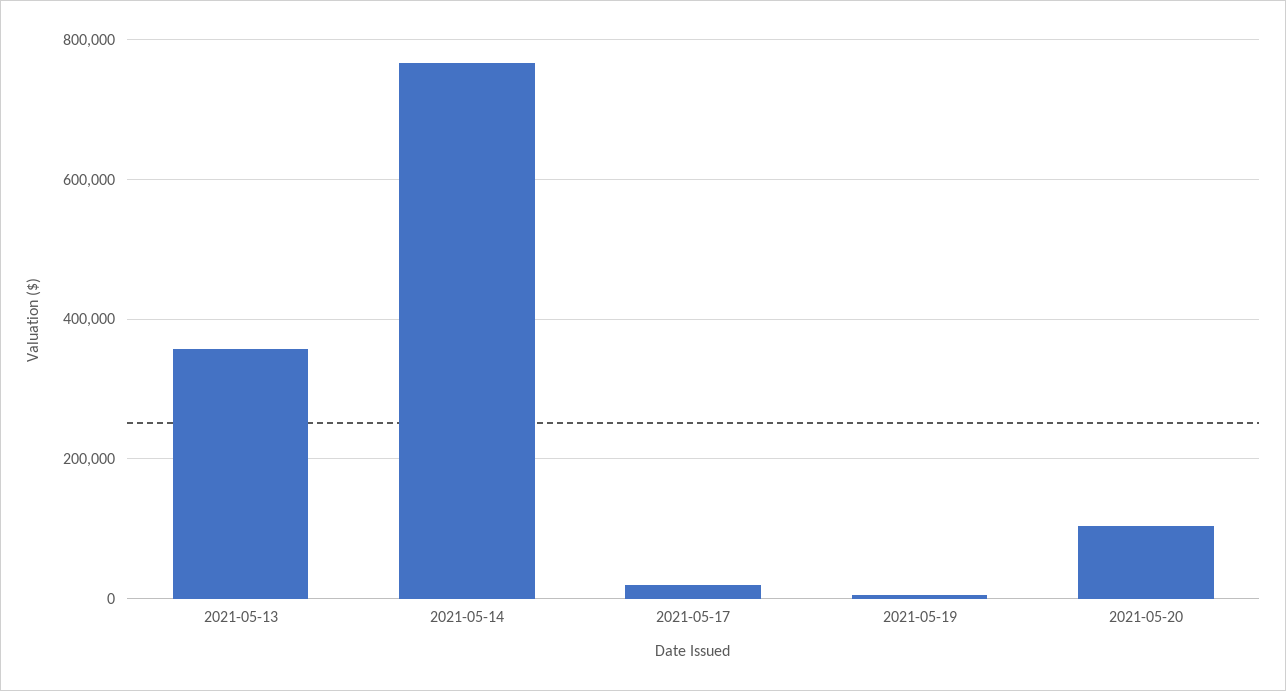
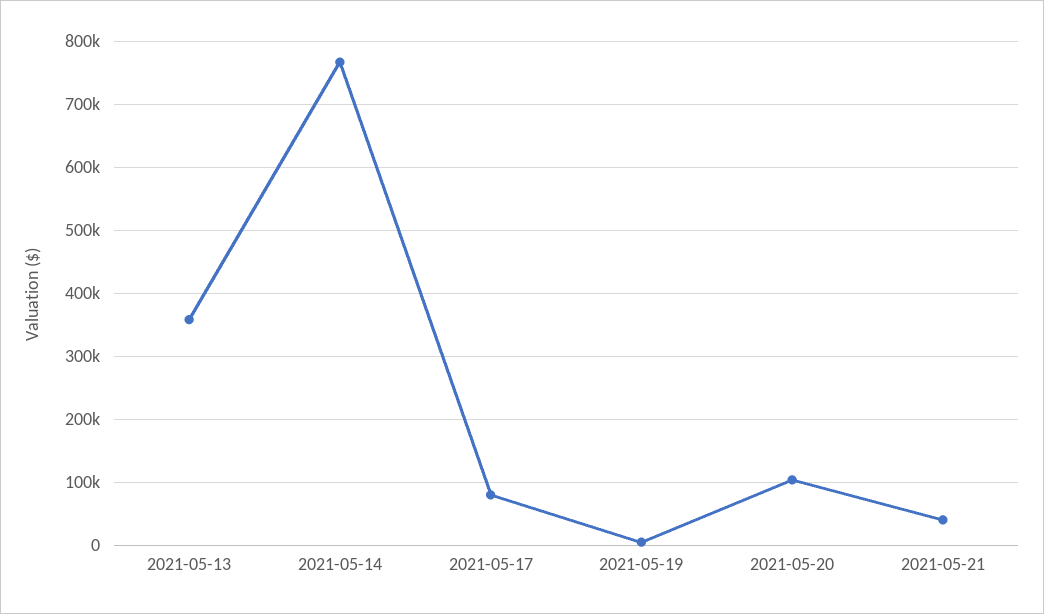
2021-05-17: 20000 -> 80000
2021-05-21: none -> 40000

